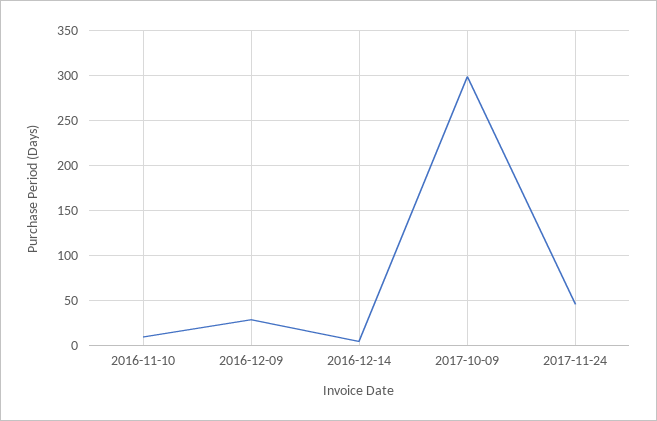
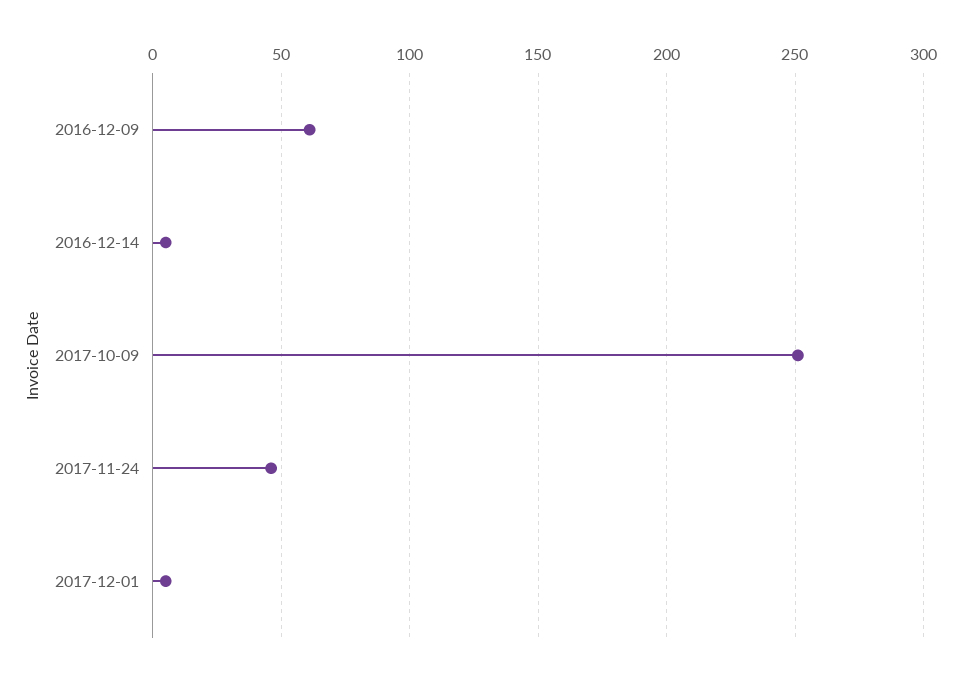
2016-11-10: 10 -> none
2016-12-09: 30 -> 60
2017-10-09: 300 -> 250
2017-12-01: none -> 5

